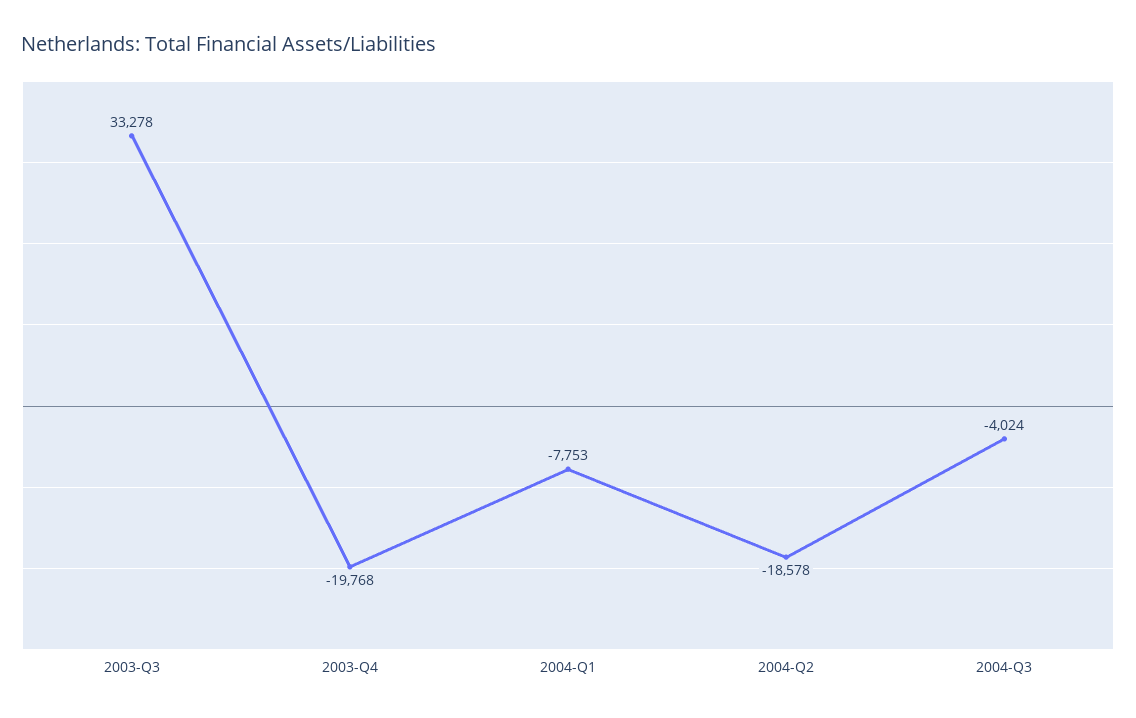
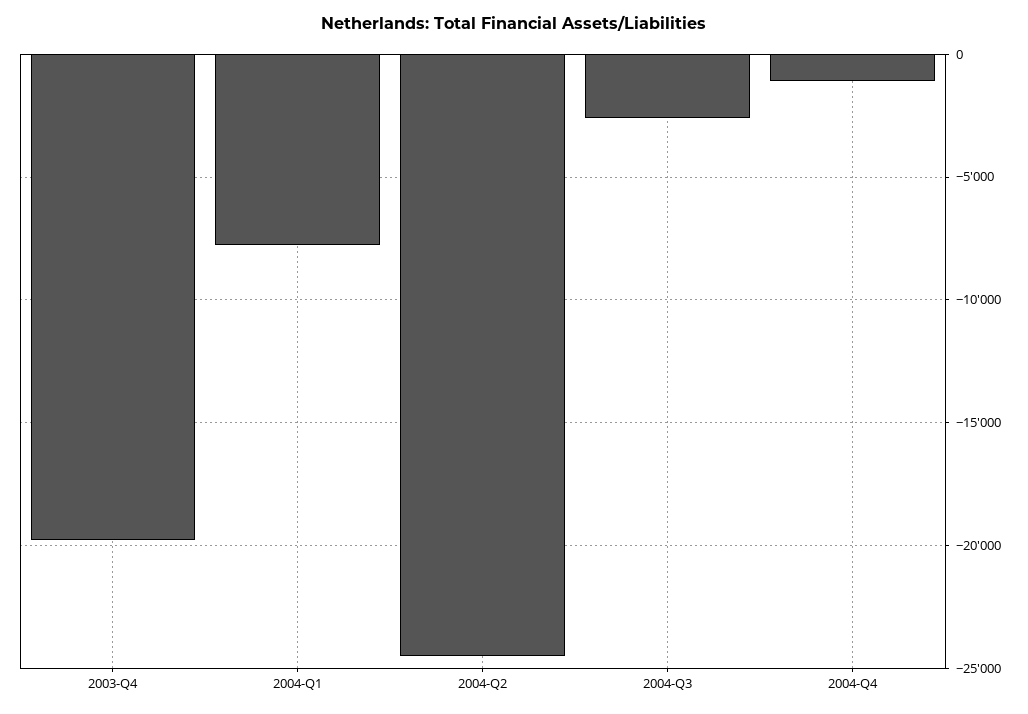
2003-Q3: 33278 -> none
2004-Q2: -18578 -> -24500
2004-Q3: -4024 -> -2500
2004-Q4: none -> -1000

